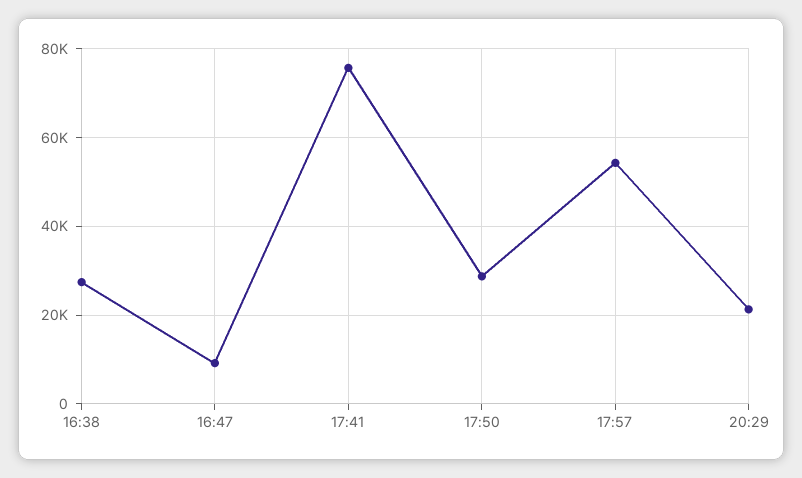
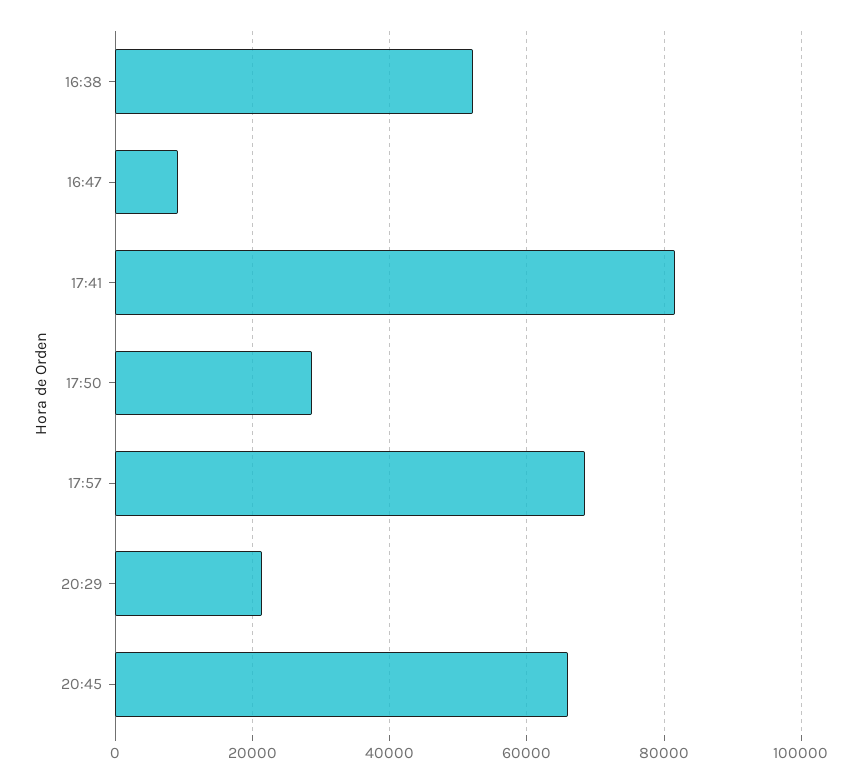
16:38: 28000 -> 52000
17:41: 76000 -> 82000
17:57: 54000 -> 68000
20:45: none -> 66000

